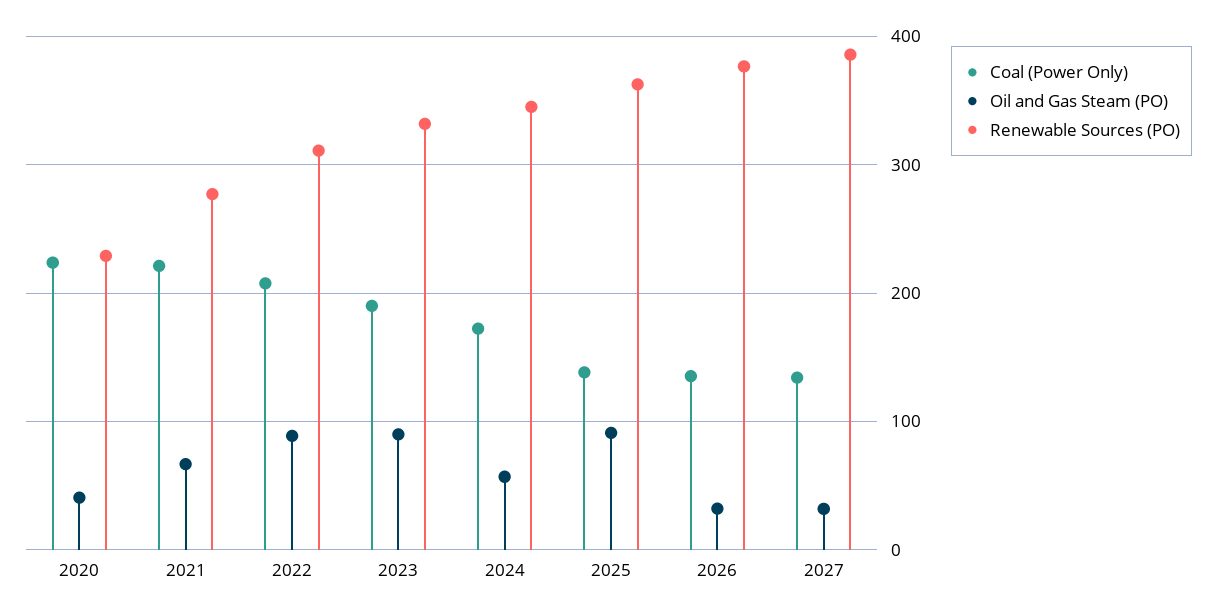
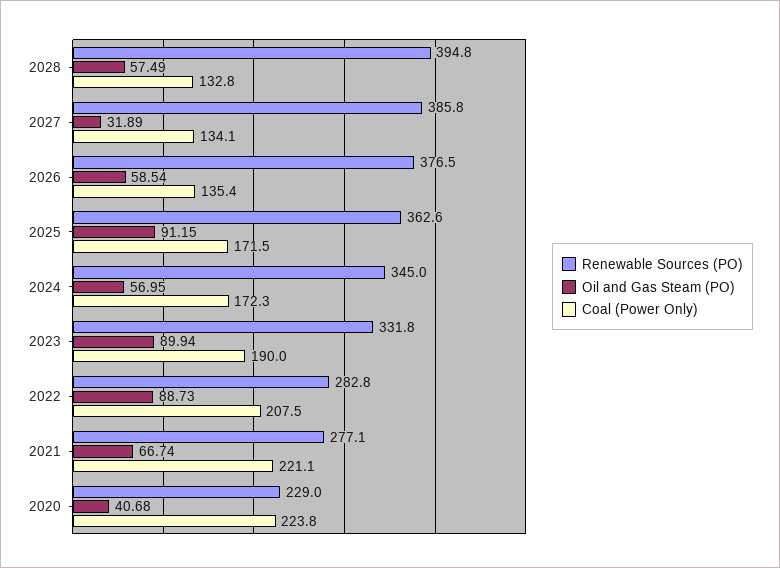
Renewable Sources (PO), 2022: 310 -> 282.8
Coal (Power Only), 2025: 140 -> 171.5
Oil and Gas Steam (PO), 2026: 30 -> 58.54
Renewable Sources (PO), 2028: none -> 394.8
Oil and Gas Steam (PO), 2028: none -> 57.49
Coal (Power Only), 2028: none -> 132.8

